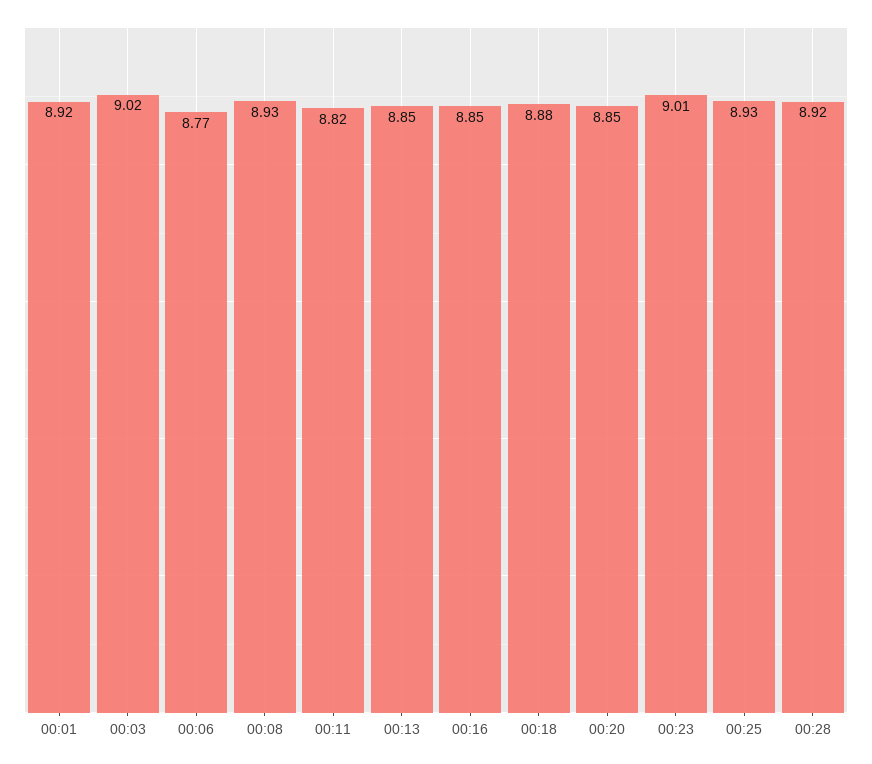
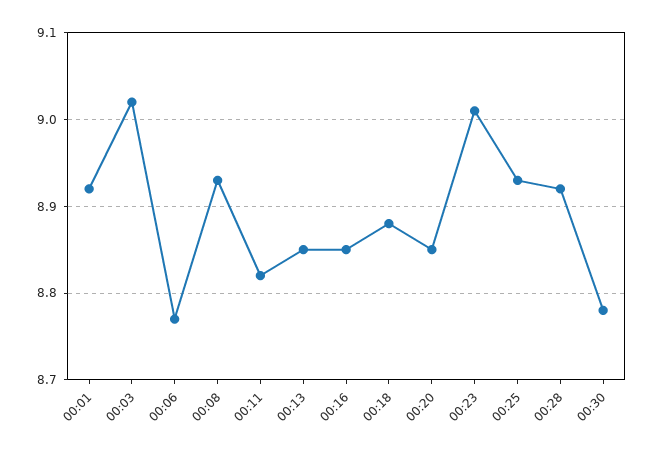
00:30: none -> 8.78

